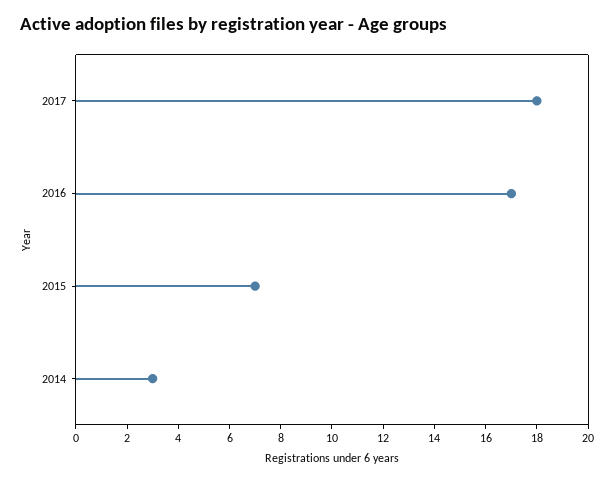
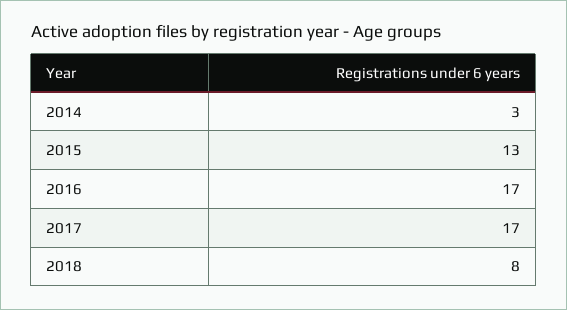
2017: 18 -> 17
2015: 7 -> 13
2018: none -> 8

